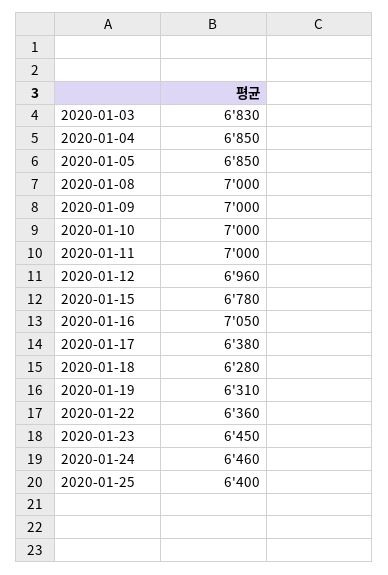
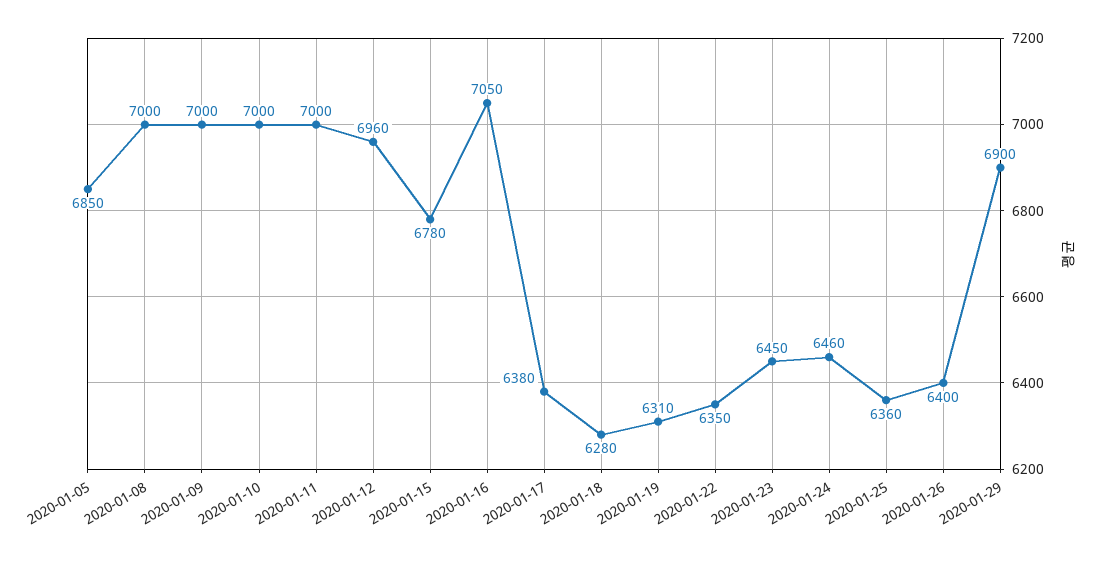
2020-01-03: 6830 -> none
2020-01-04: 6850 -> none
2020-01-22: 6360 -> 6350
2020-01-25: 6400 -> 6360
2020-01-26: none -> 6400
2020-01-29: none -> 6900

